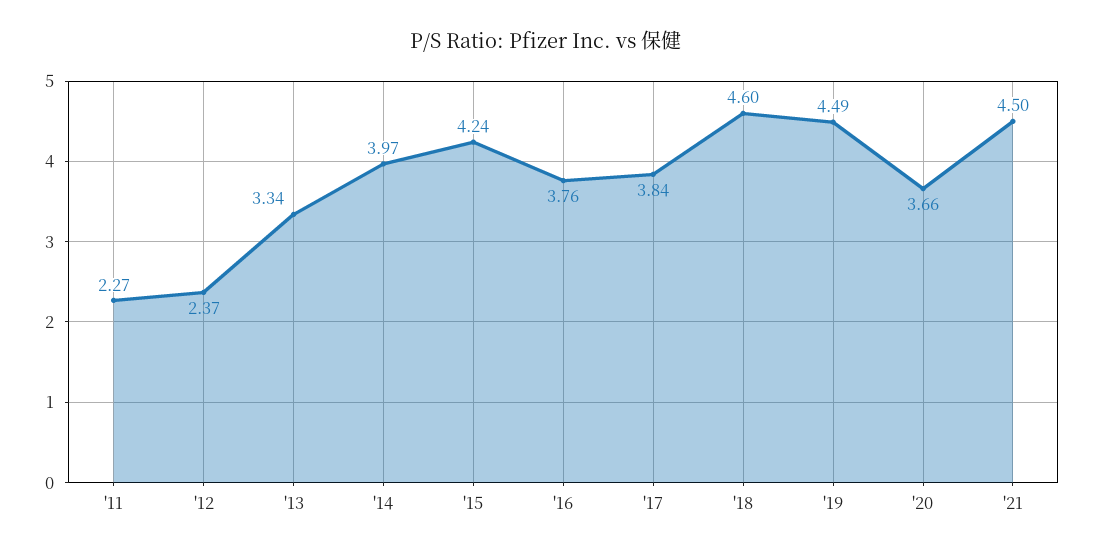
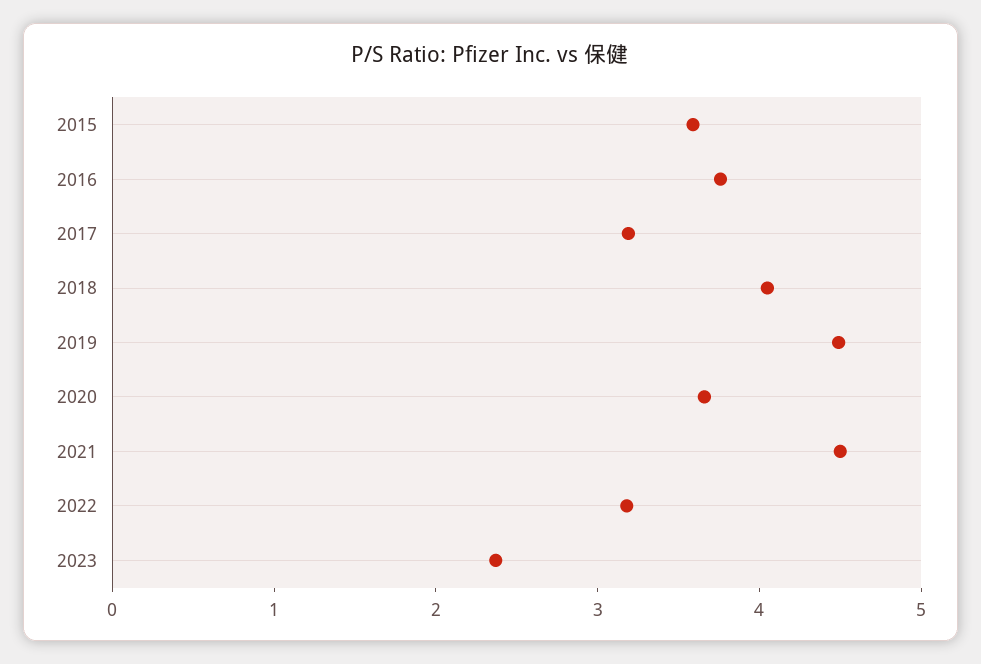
'11: 2.27 -> none
'12: 2.37 -> none
'13: 3.34 -> none
'14: 3.97 -> none
'15: 4.24 -> 3.6
'17: 3.84 -> 3.2
'18: 4.6 -> 4
2022: none -> 3.2
2023: none -> 2.4

